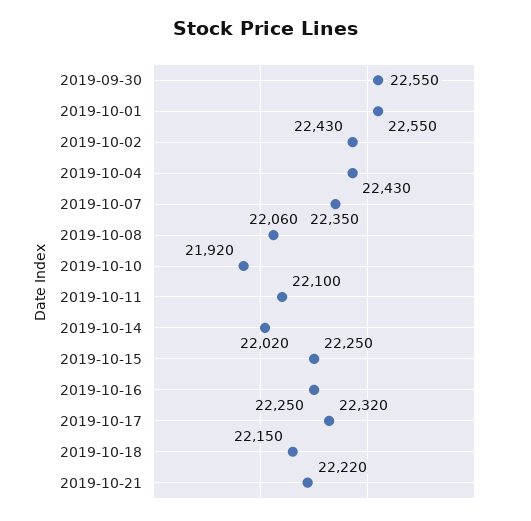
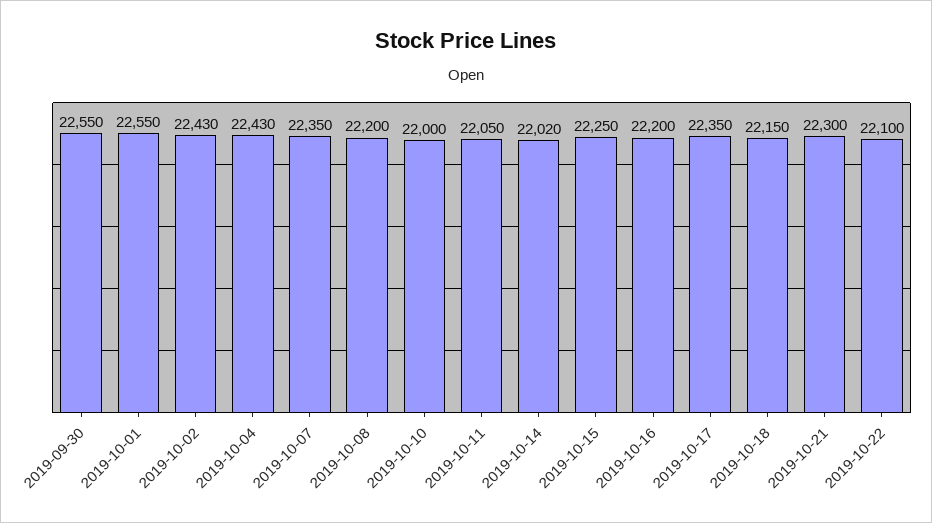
2019-10-08: 22060 -> 22200
2019-10-10: 21920 -> 22000
2019-10-11: 22100 -> 22050
2019-10-16: 22250 -> 22200
2019-10-17: 22320 -> 22350
2019-10-21: 22220 -> 22300
2019-10-22: none -> 22100

